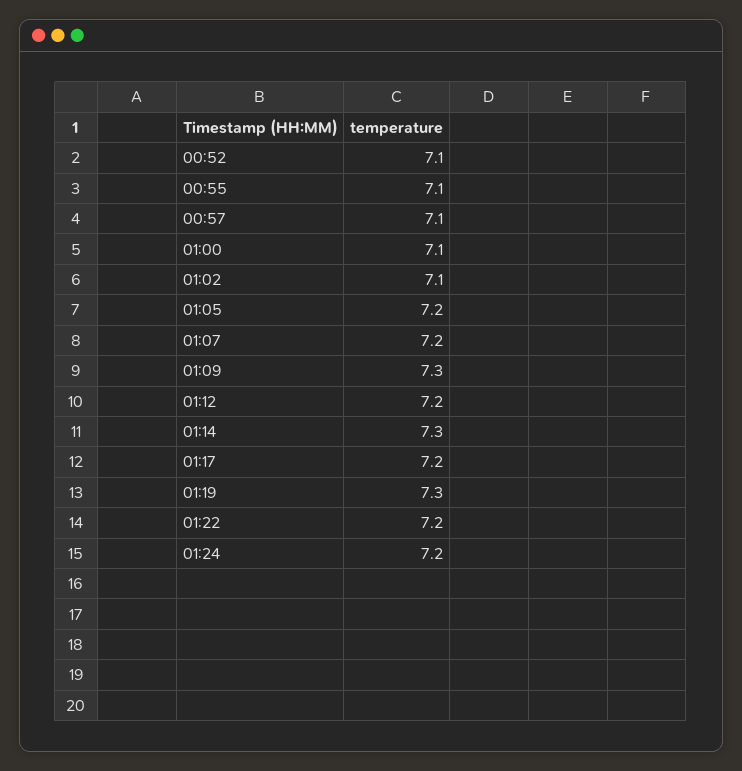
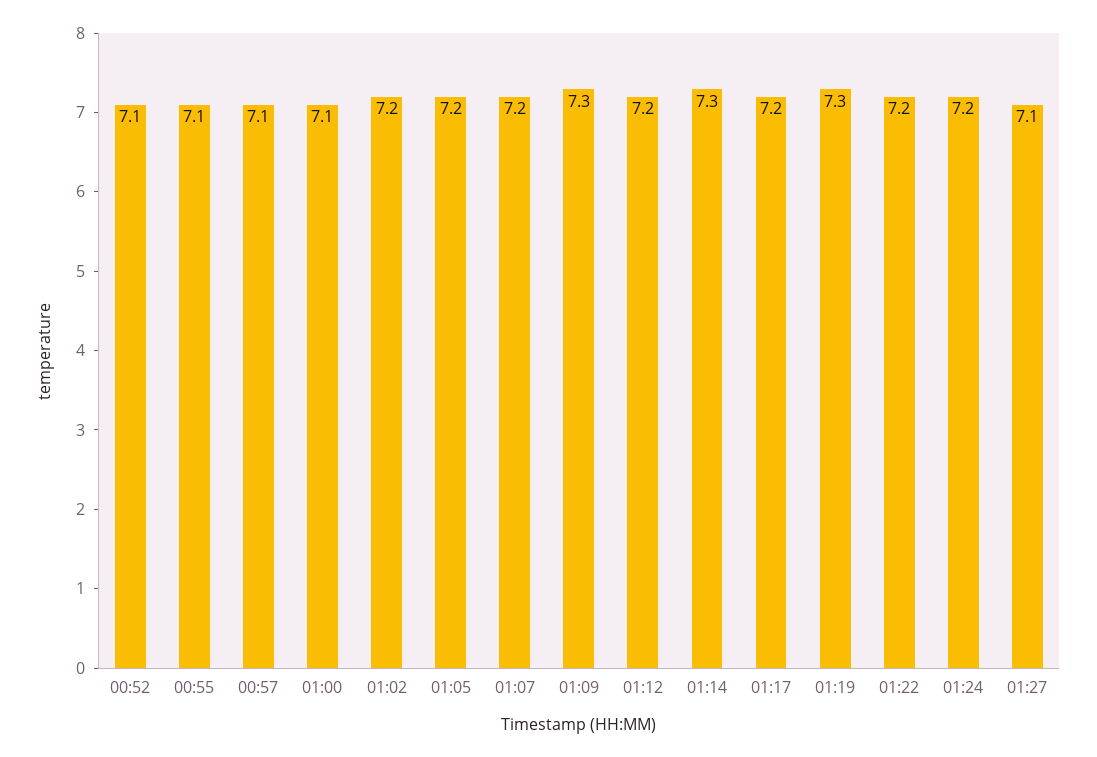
01:02: 7.1 -> 7.2
01:27: none -> 7.1

